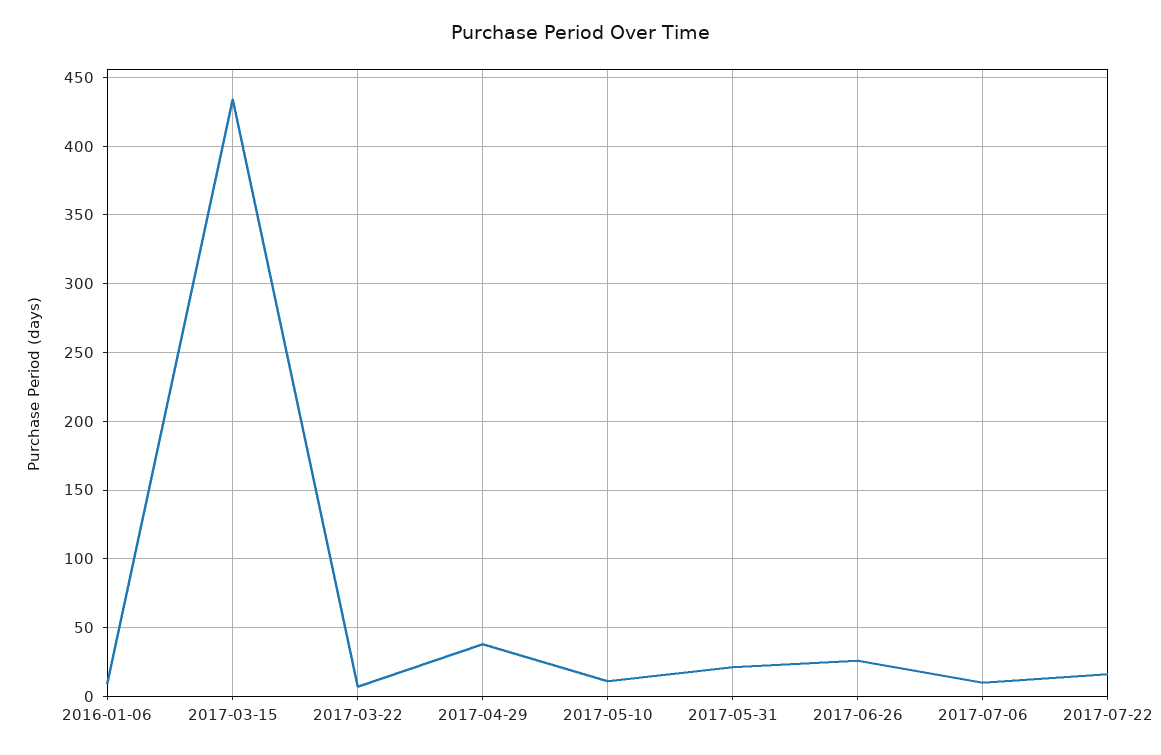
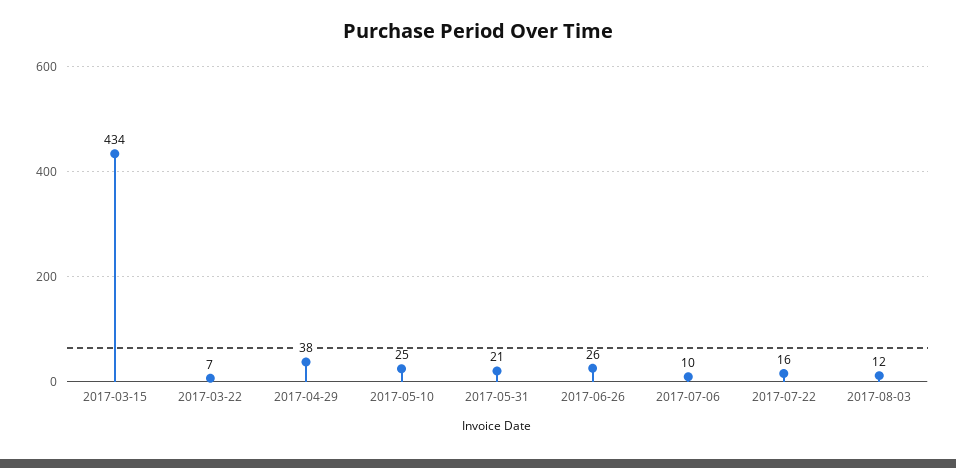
2016-01-06: 10 -> none
2017-05-10: 10 -> 25
2017-08-03: none -> 12

